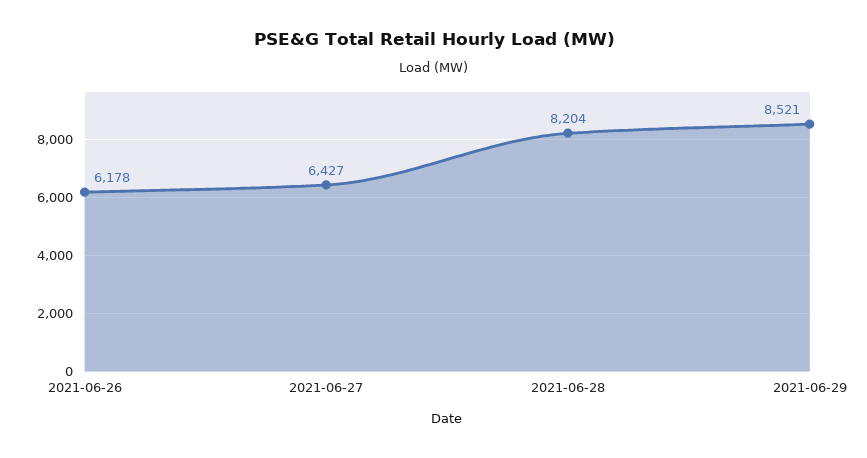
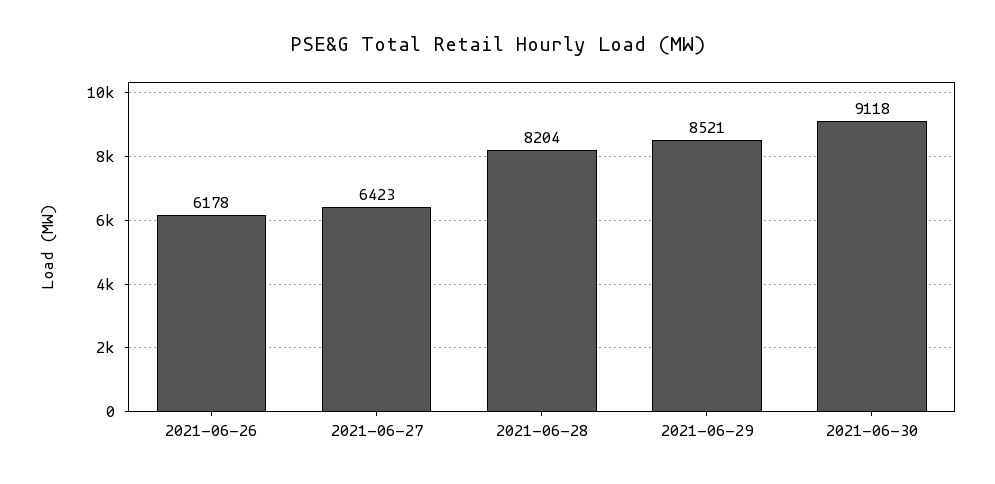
2021-06-27: 6427 -> 6423
2021-06-30: none -> 9118

